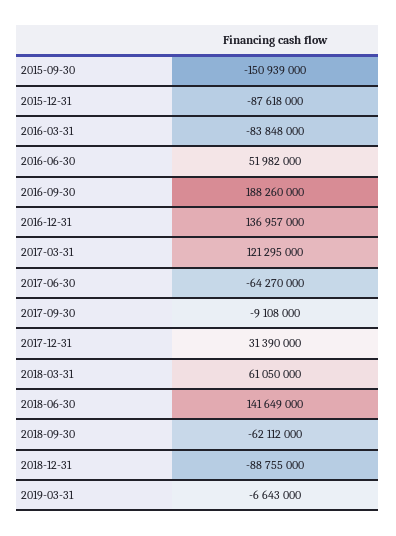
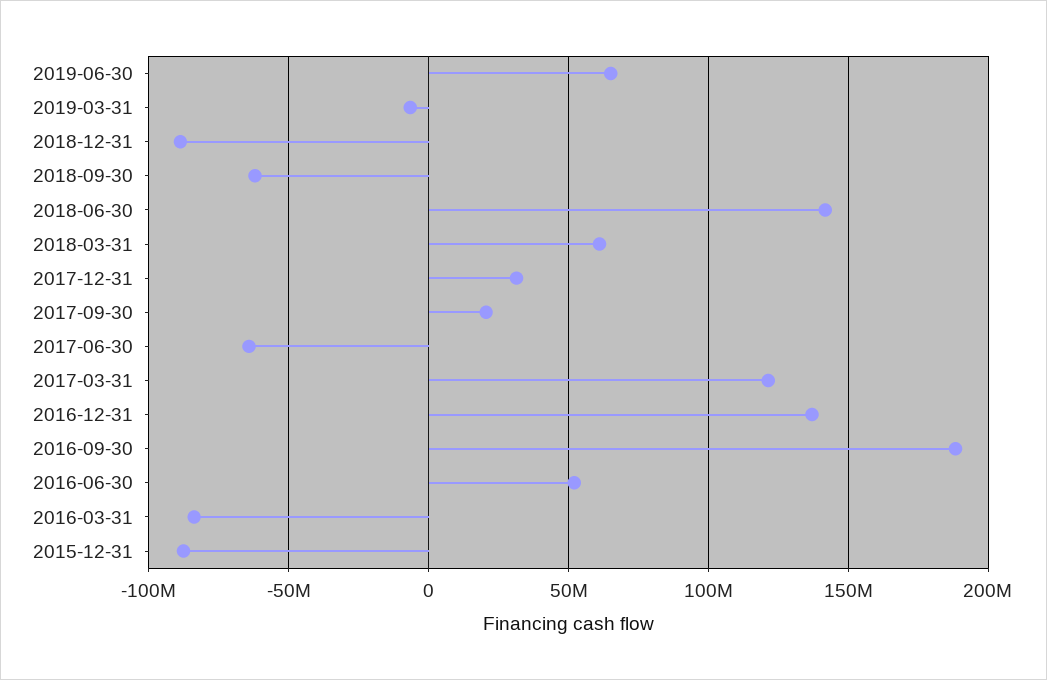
2015-09-30: -150939000 -> none
2017-09-30: -9108000 -> 20000000
2019-06-30: none -> 65000000

